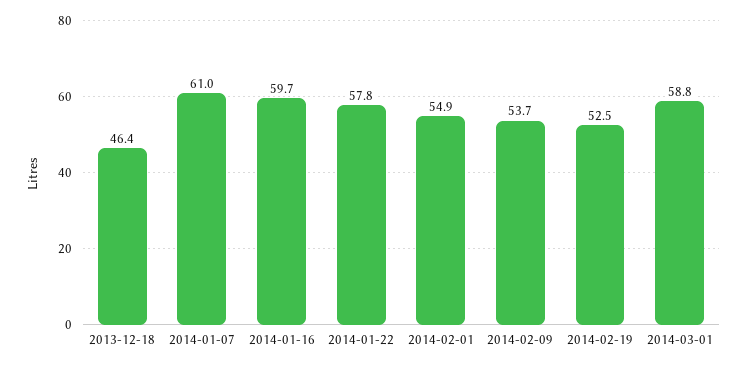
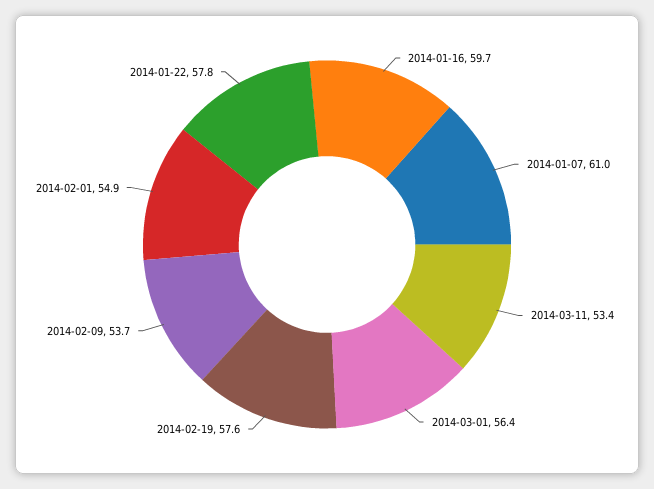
2013-12-18: 46.4 -> none
2014-02-19: 52.5 -> 57.6
2014-03-01: 58.8 -> 56.4
2014-03-11: none -> 53.4

